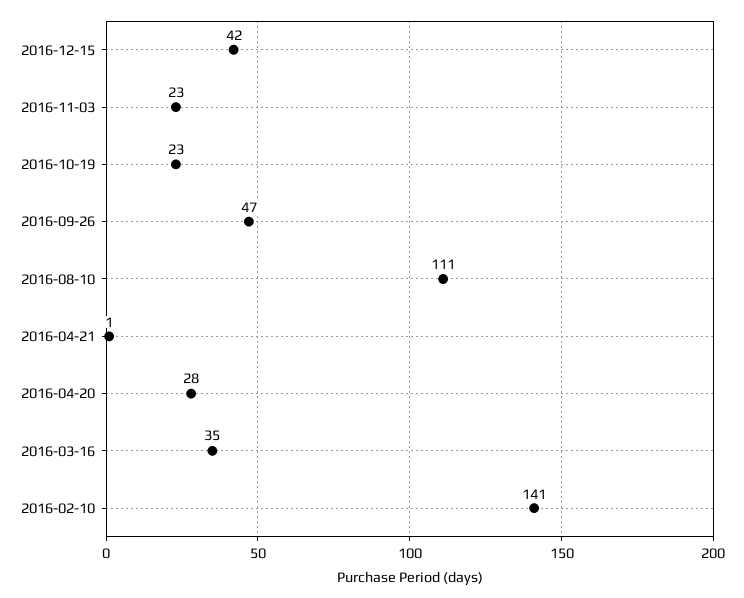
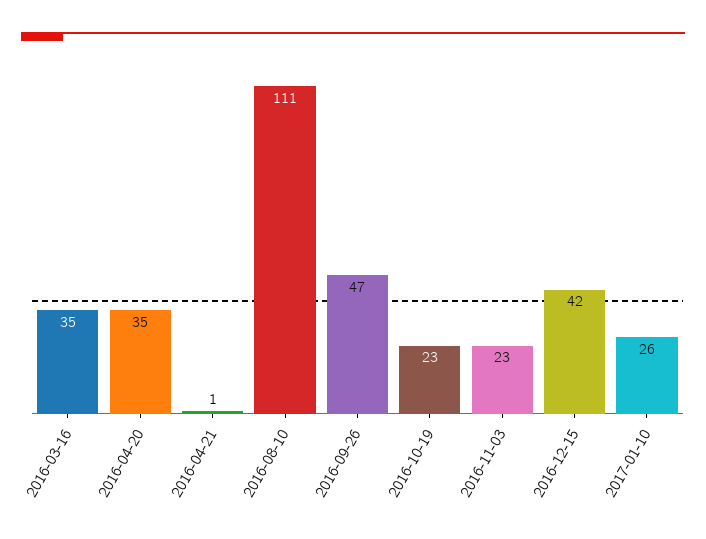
2016-04-20: 28 -> 35
2016-02-10: 141 -> none
2017-01-10: none -> 26

